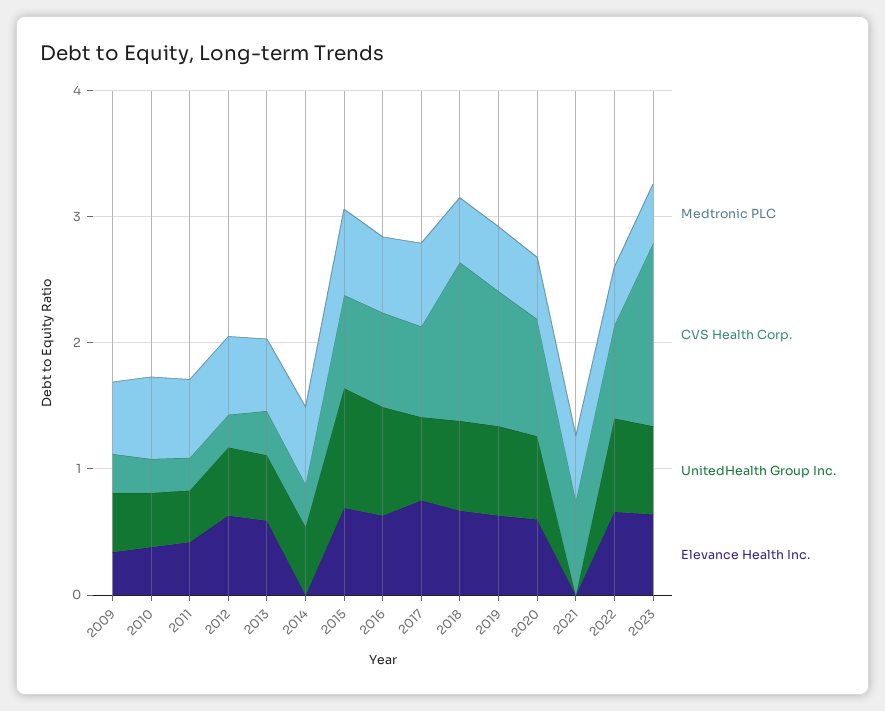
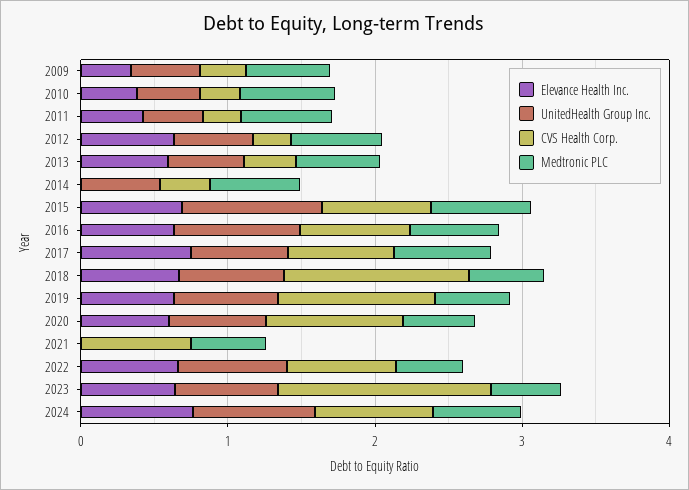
Elevance Health Inc., 2024: none -> 0.8
UnitedHealth Group Inc., 2024: none -> 0.8
CVS Health Corp., 2024: none -> 0.8
Medtronic PLC, 2024: none -> 0.6

